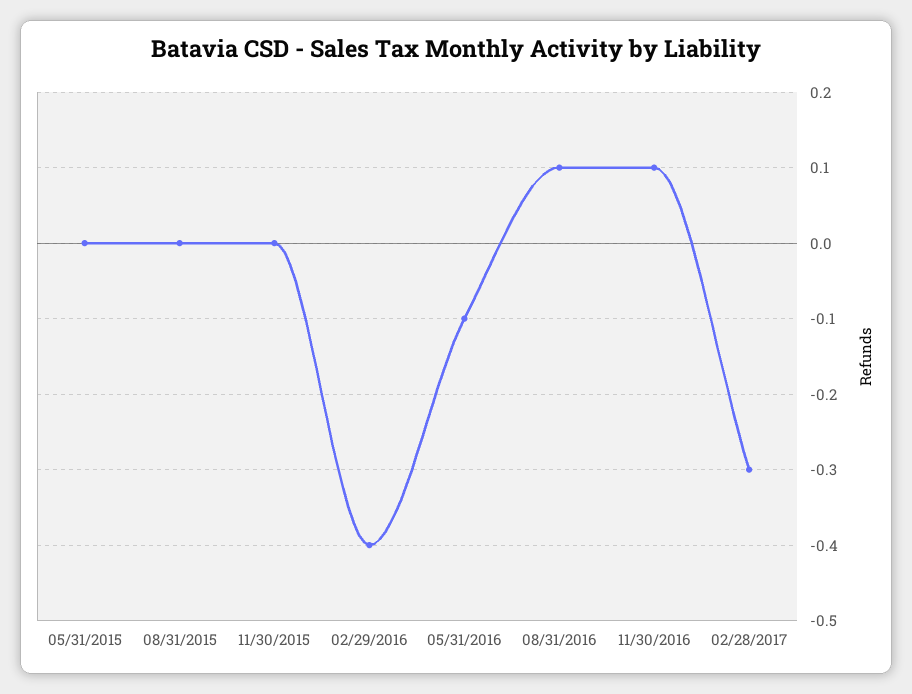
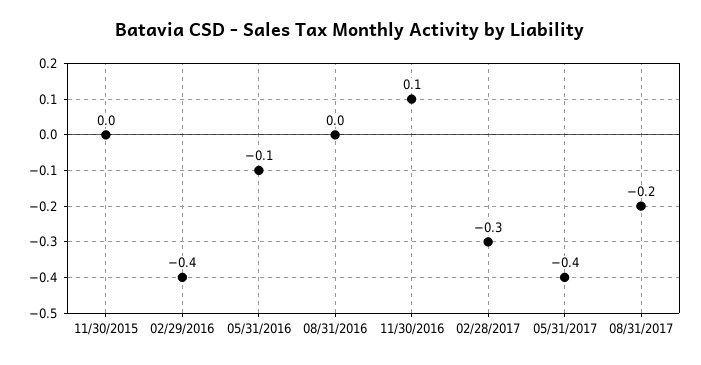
05/31/2015: 0 -> none
08/31/2015: 0 -> none
08/31/2016: 0.1 -> 0
05/31/2017: none -> -0.4
08/31/2017: none -> -0.2

